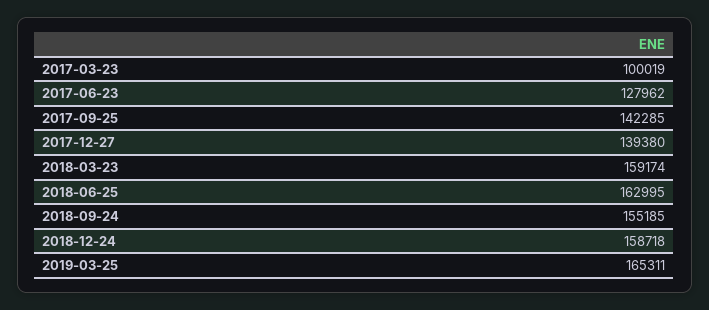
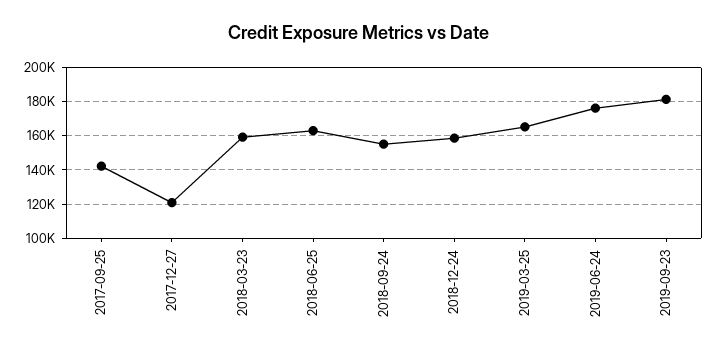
2017-03-23: 100019 -> none
2017-06-23: 127962 -> none
2017-12-27: 139380 -> 120000
2019-06-24: none -> 175000
2019-09-23: none -> 180000

